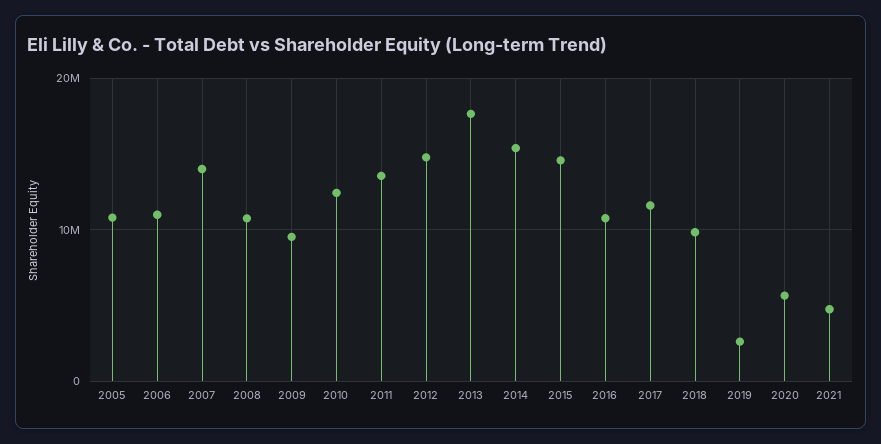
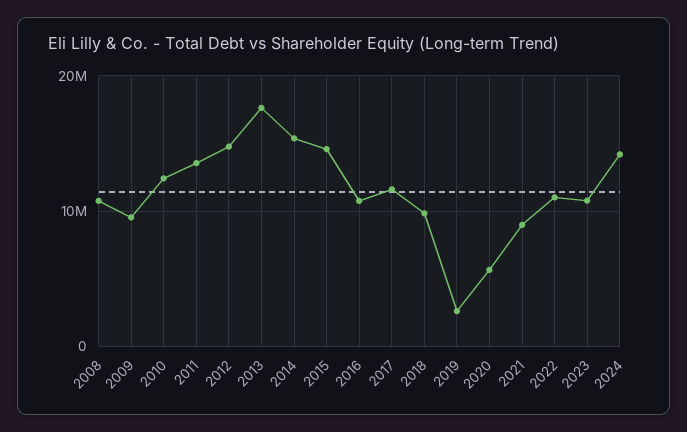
2005: 11000000 -> none
2006: 11000000 -> none
2007: 14000000 -> none
2021: 5000000 -> 9000000
2022: none -> 11000000
2023: none -> 11000000
2024: none -> 14000000

